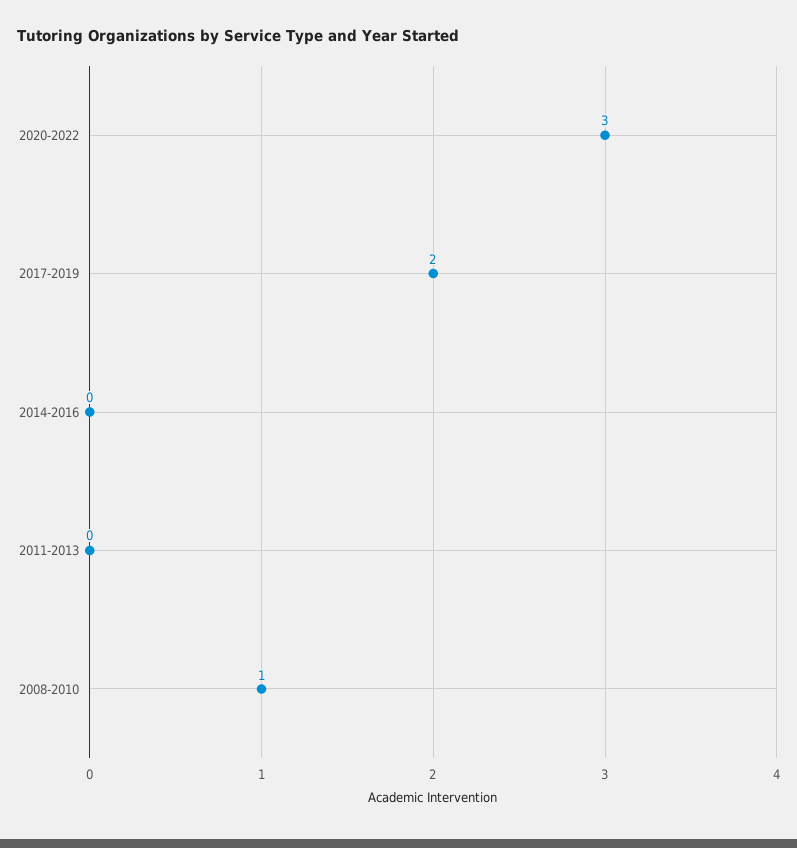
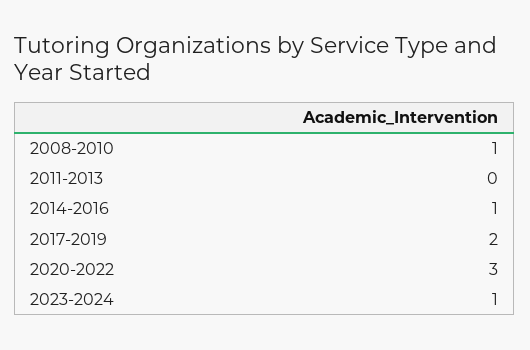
2014-2016: 0 -> 1
2023-2024: none -> 1

